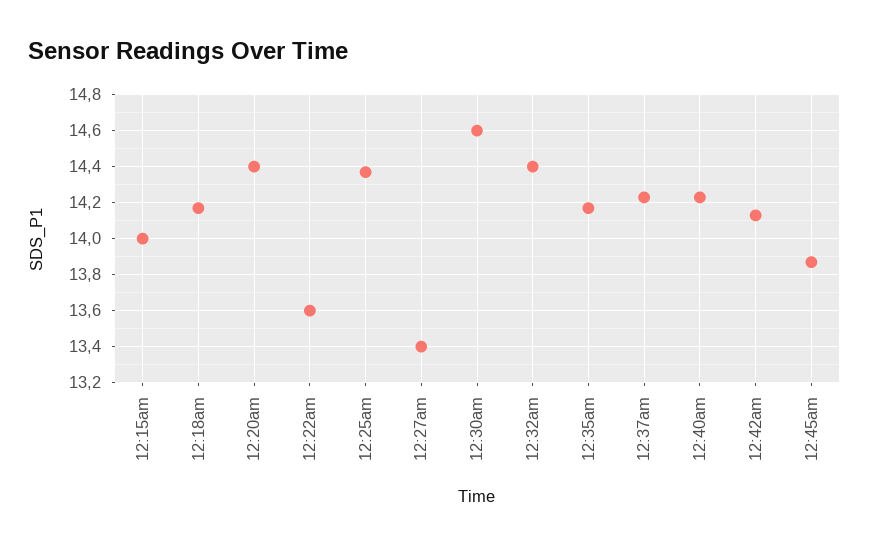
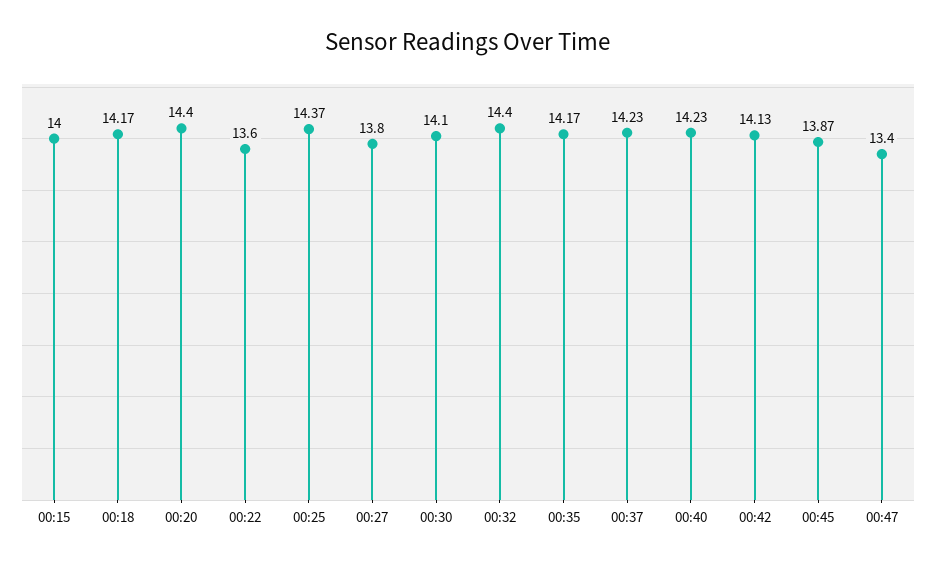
12:27am: 13.4 -> 13.8
12:30am: 14.6 -> 14.1
00:47: none -> 13.4

